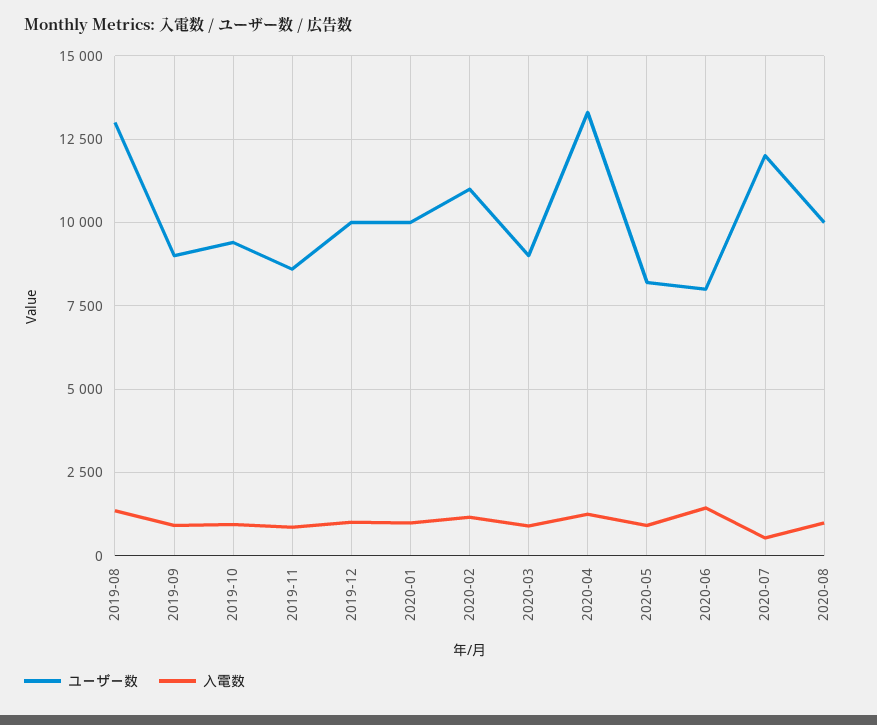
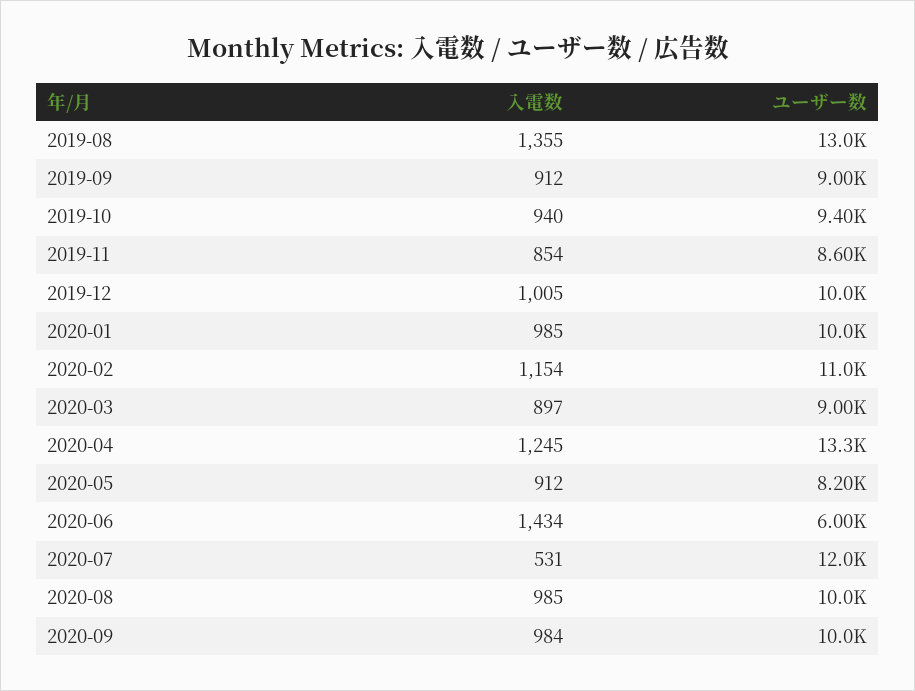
ユーザー数, 2020-06: 8000 -> 6000
入電数, 2020-09: none -> 984
ユーザー数, 2020-09: none -> 10000

